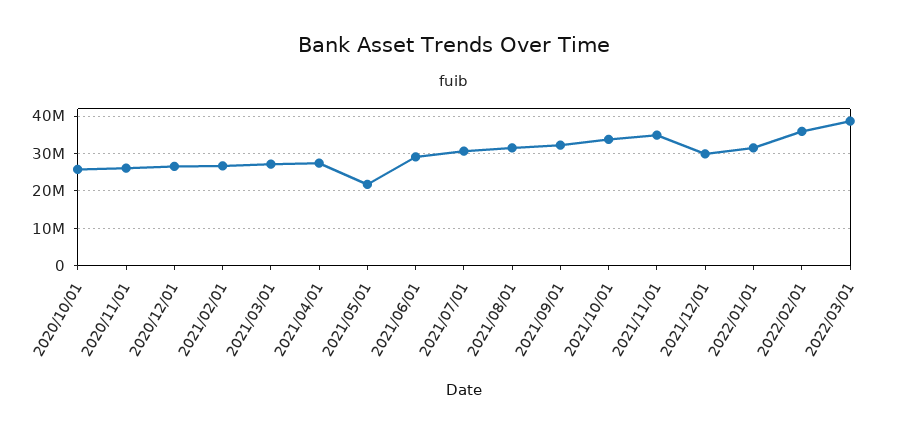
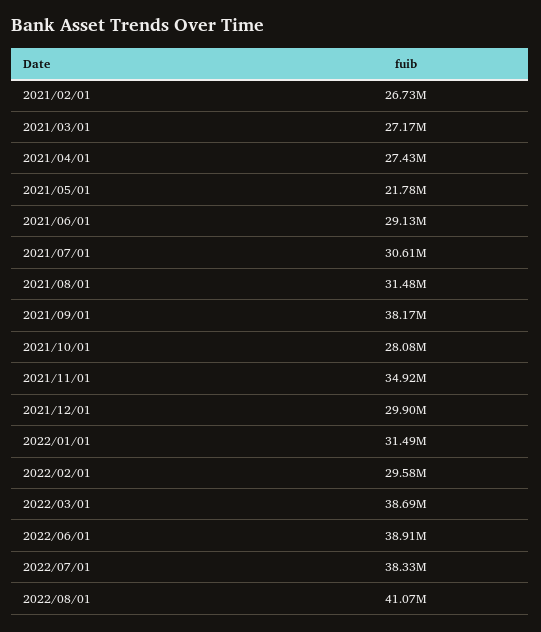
2020/10/01: 26000000 -> none
2020/11/01: 26000000 -> none
2020/12/01: 26000000 -> none
2021/09/01: 32000000 -> 38170000
2021/10/01: 34000000 -> 28080000
2022/02/01: 36000000 -> 29580000
2022/06/01: none -> 38910000
2022/07/01: none -> 38330000
2022/08/01: none -> 41070000

